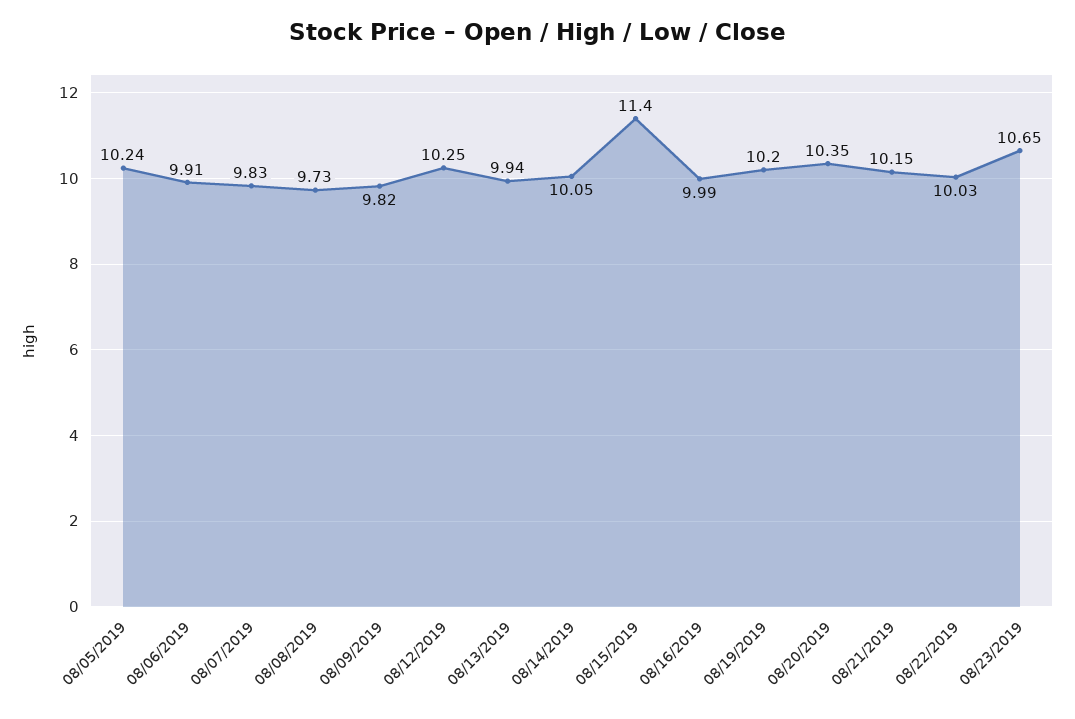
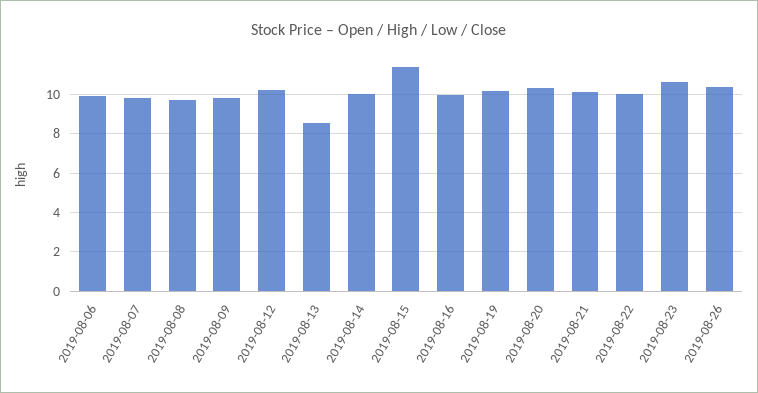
08/05/2019: 10.24 -> none
08/13/2019: 9.94 -> 8.5
2019-08-26: none -> 10.5

